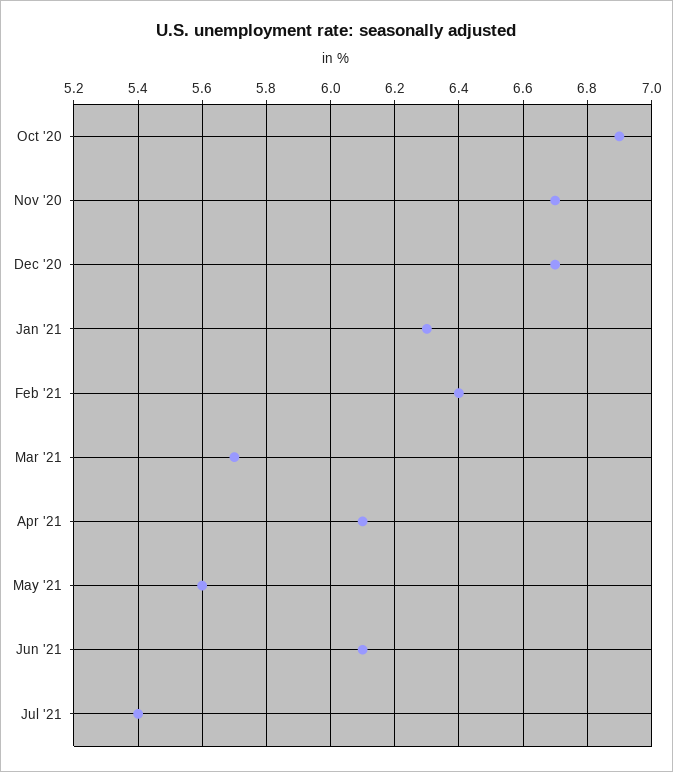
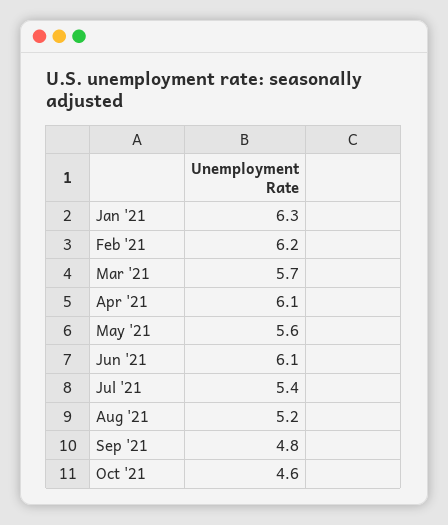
Oct '20: 6.9 -> none
Nov '20: 6.7 -> none
Dec '20: 6.7 -> none
Feb '21: 6.4 -> 6.2
Aug '21: none -> 5.2
Sep '21: none -> 4.8
Oct '21: none -> 4.6

